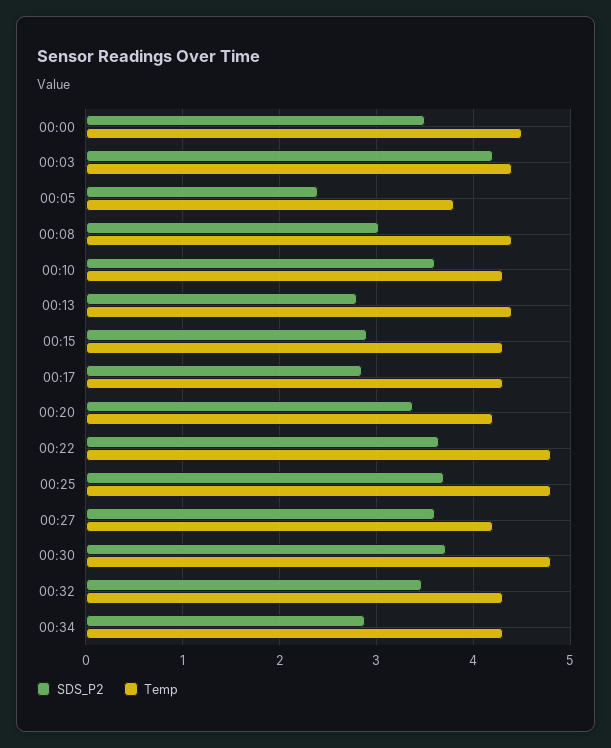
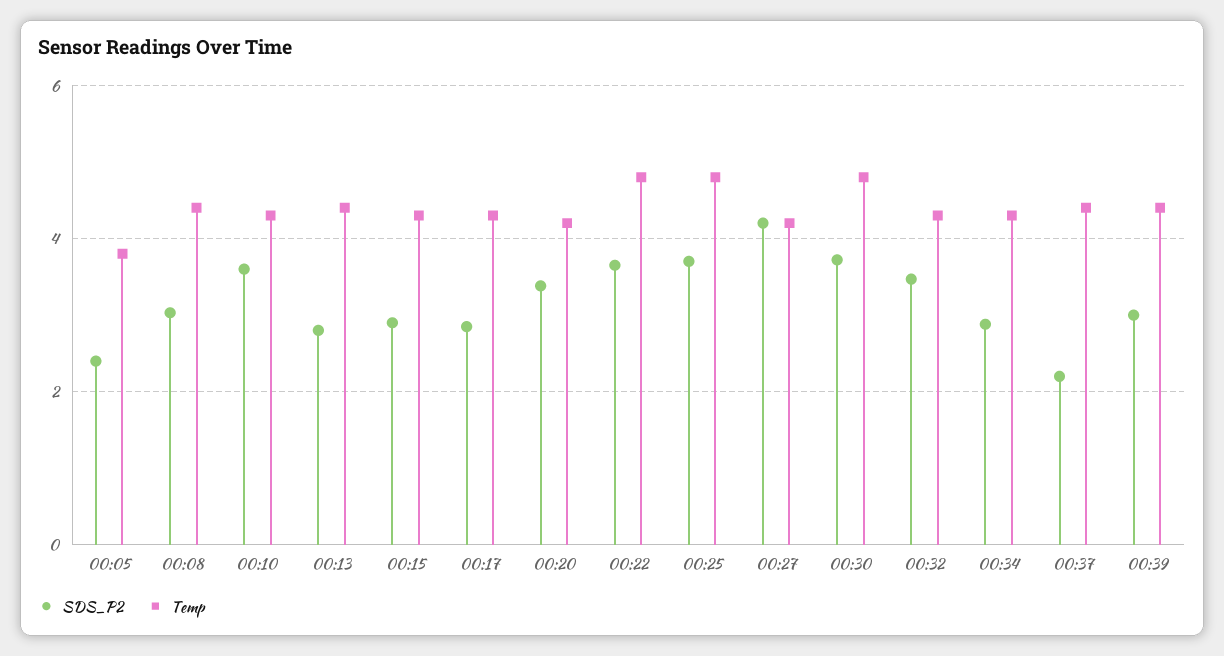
SDS_P2, 00:00: 3.5 -> none
Temp, 00:00: 4.5 -> none
SDS_P2, 00:03: 4.2 -> none
Temp, 00:03: 4.4 -> none
SDS_P2, 00:27: 3.6 -> 4.2
SDS_P2, 00:37: none -> 2.2
Temp, 00:37: none -> 4.4
SDS_P2, 00:39: none -> 3
Temp, 00:39: none -> 4.4

